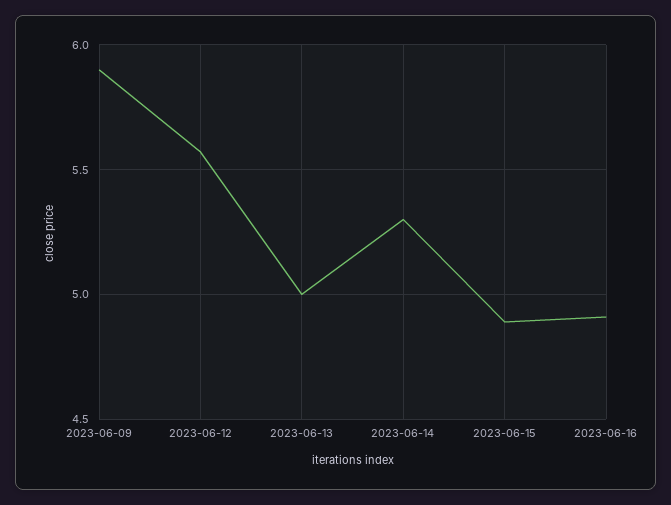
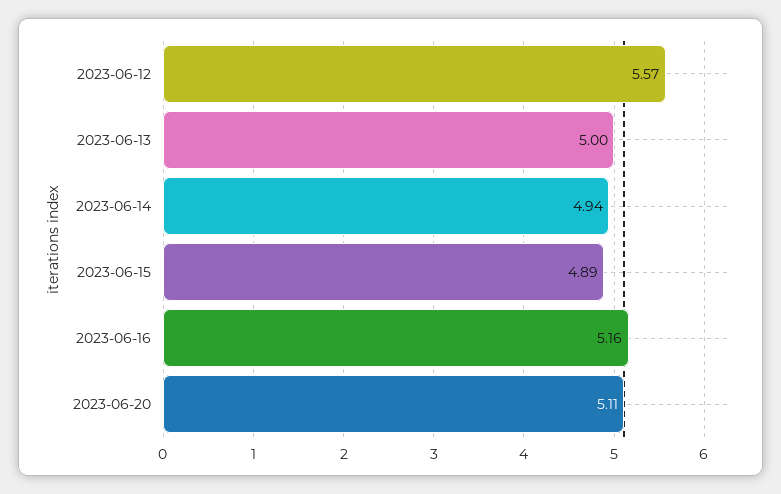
2023-06-09: 5.9 -> none
2023-06-14: 5.3 -> 4.94
2023-06-16: 4.9 -> 5.16
2023-06-20: none -> 5.11

